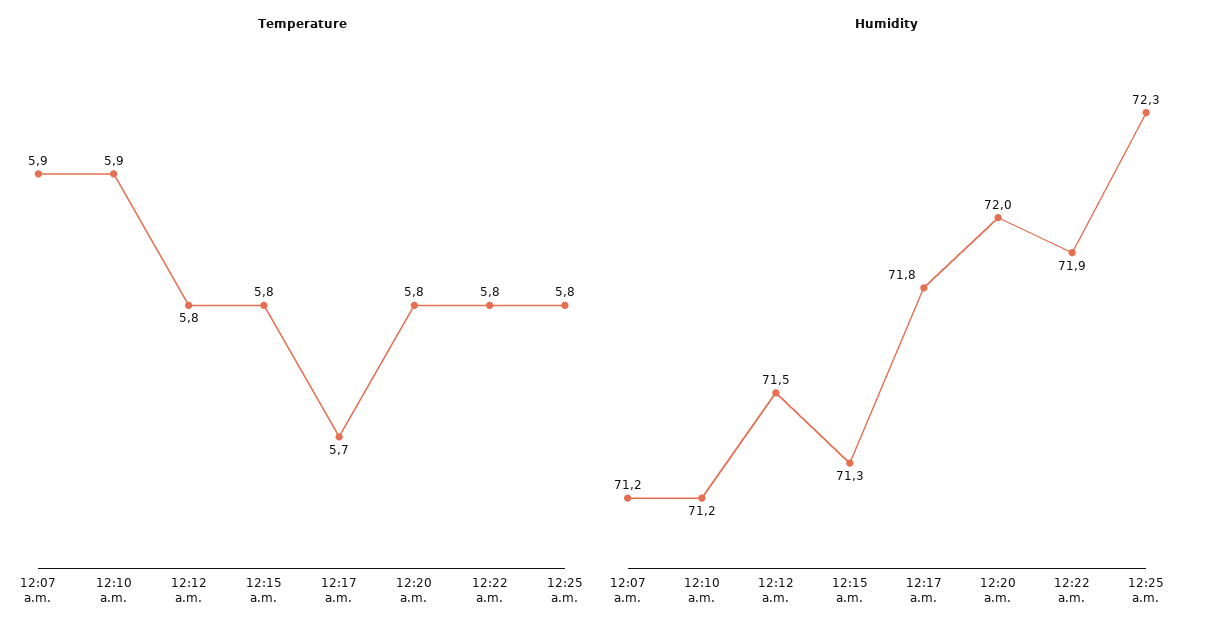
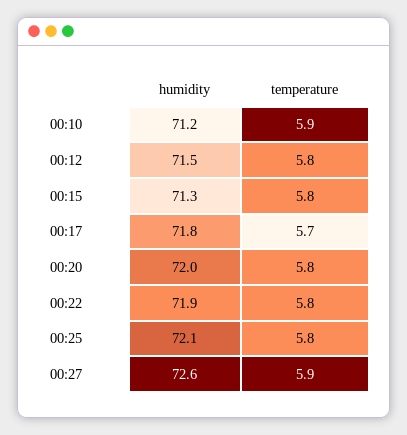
Temperature, 12:07 a.m.: 5.9 -> none
Humidity, 12:07 a.m.: 71.2 -> none
Humidity, 12:25 a.m.: 72.3 -> 72.1
Humidity, 00:27: none -> 72.6
Temperature, 00:27: none -> 5.9

